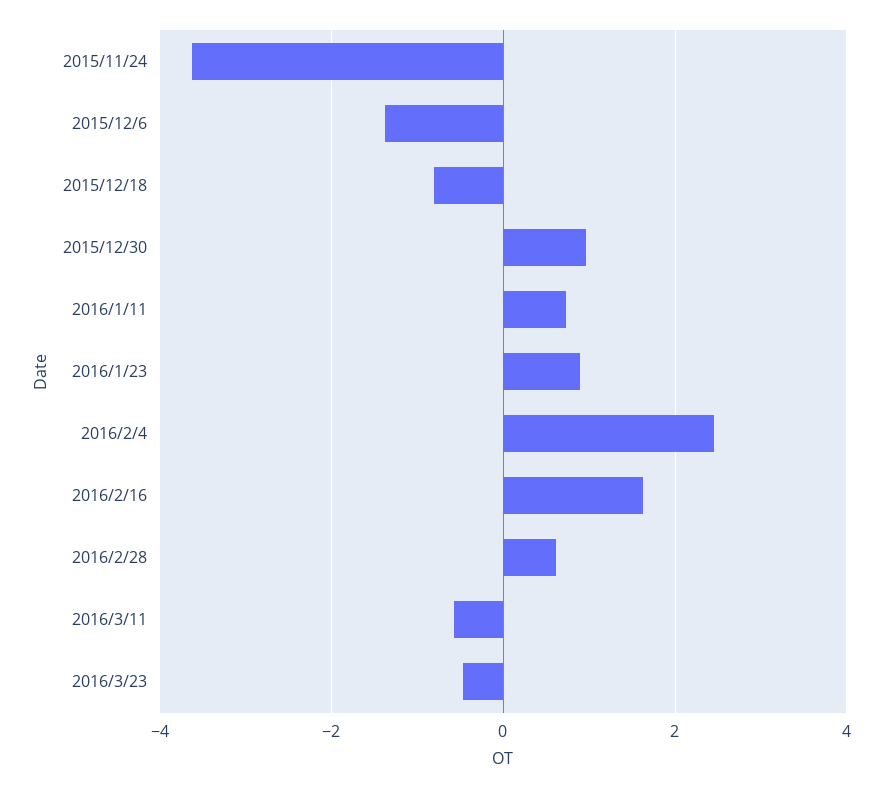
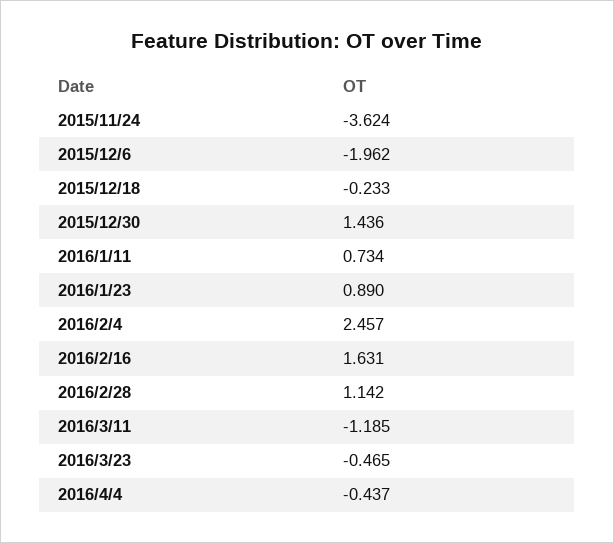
2015/12/6: -1.4 -> -1.962
2015/12/18: -0.8 -> -0.233
2015/12/30: 1 -> 1.436
2016/2/28: 0.6 -> 1.142
2016/3/11: -0.6 -> -1.185
2016/4/4: none -> -0.437

